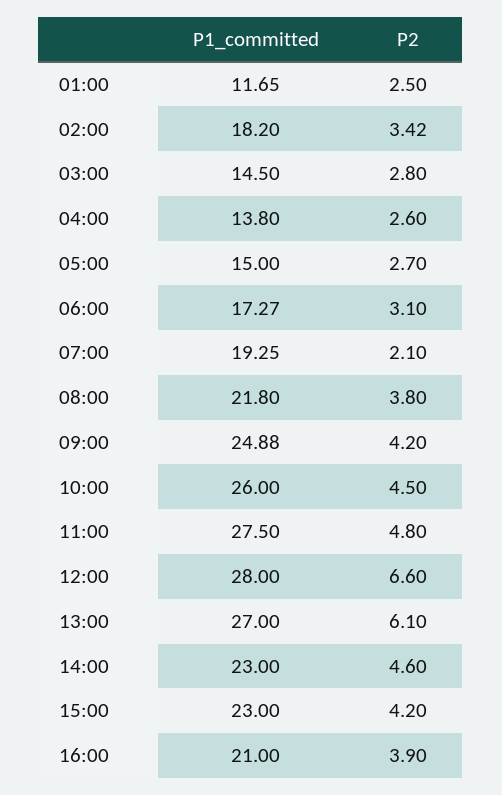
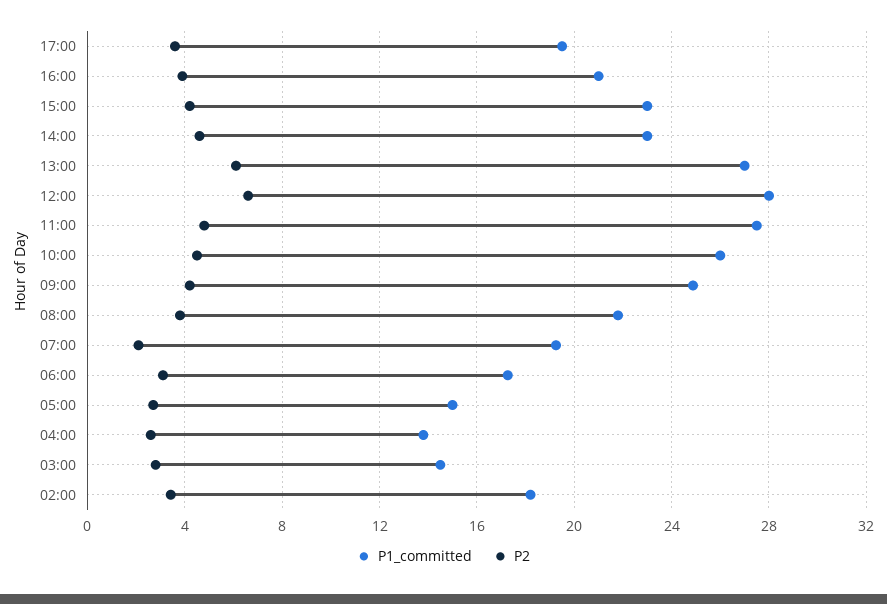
P1_committed, 01:00: 11.65 -> none
P2, 01:00: 2.5 -> none
P1_committed, 17:00: none -> 19.5
P2, 17:00: none -> 3.5

